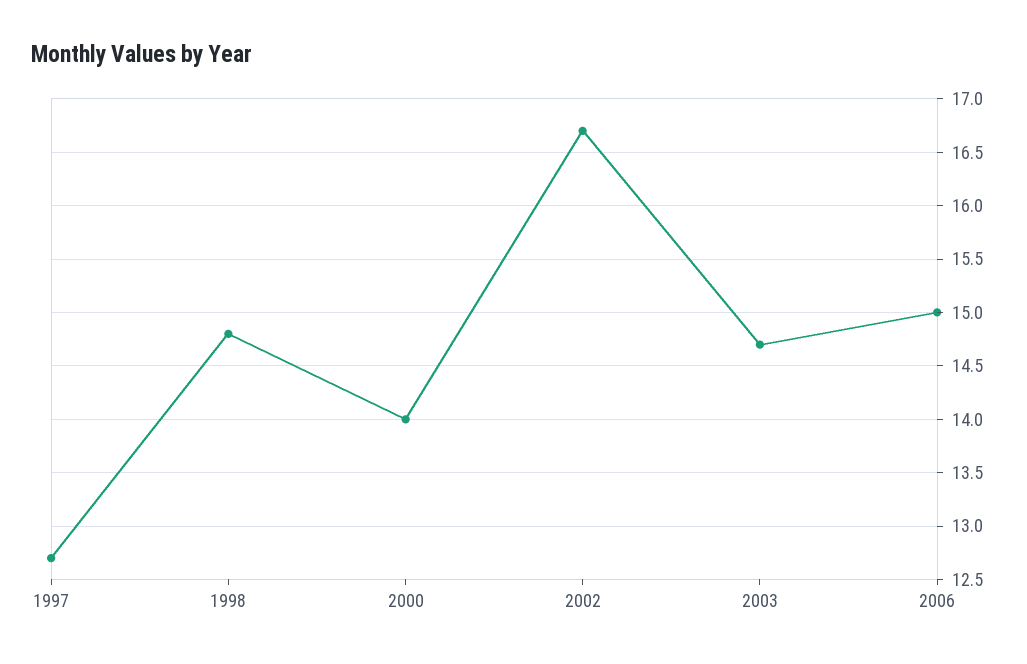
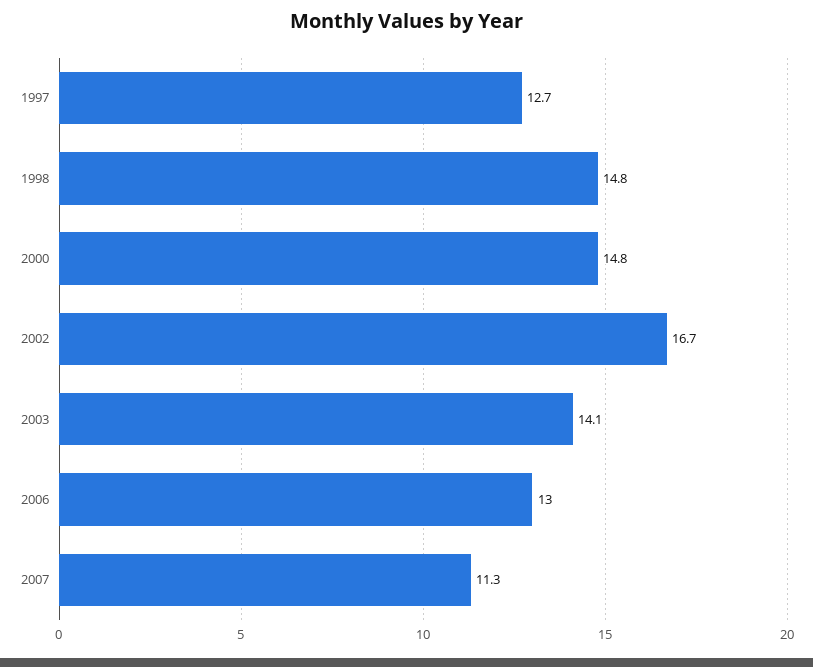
2000: 14 -> 14.8
2003: 14.7 -> 14.1
2006: 15 -> 13
2007: none -> 11.3

